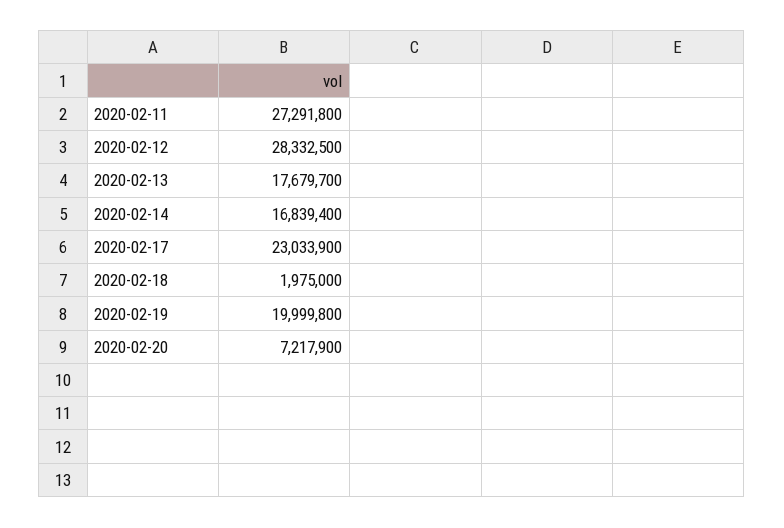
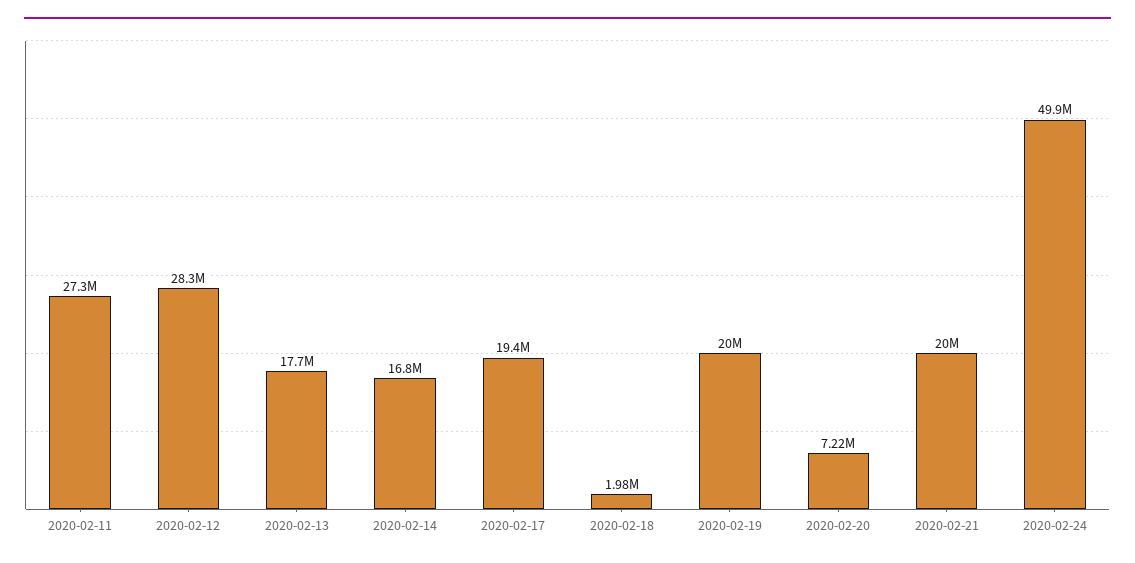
2020-02-17: 23033900 -> 19400000
2020-02-21: none -> 20000000
2020-02-24: none -> 49900000

